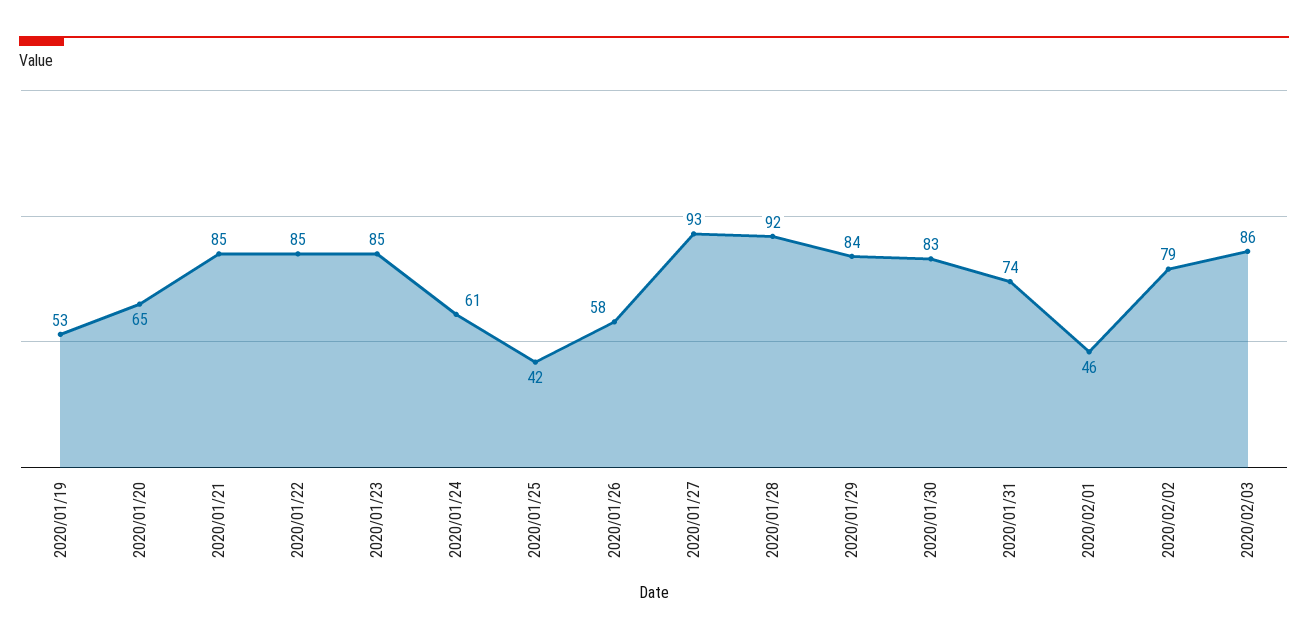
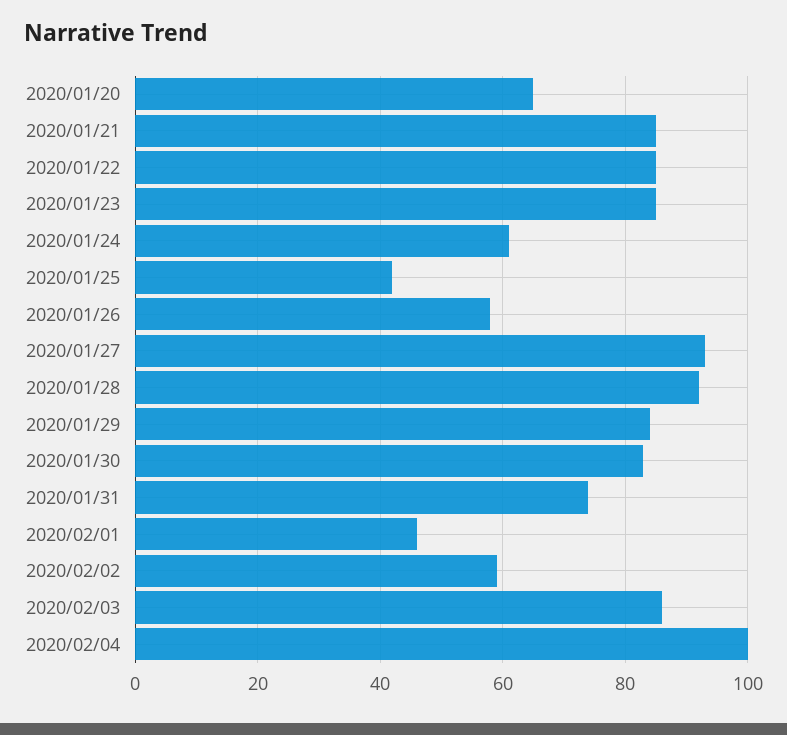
2020/01/19: 53 -> none
2020/02/02: 79 -> 60
2020/02/04: none -> 100

